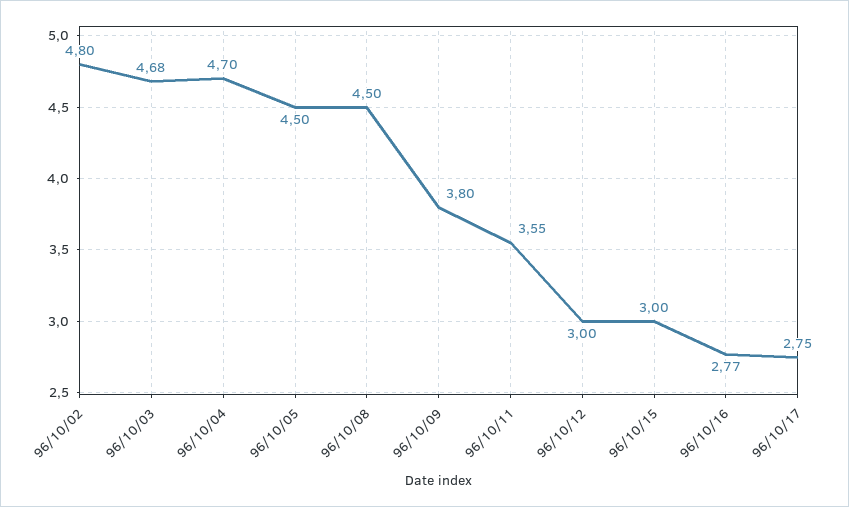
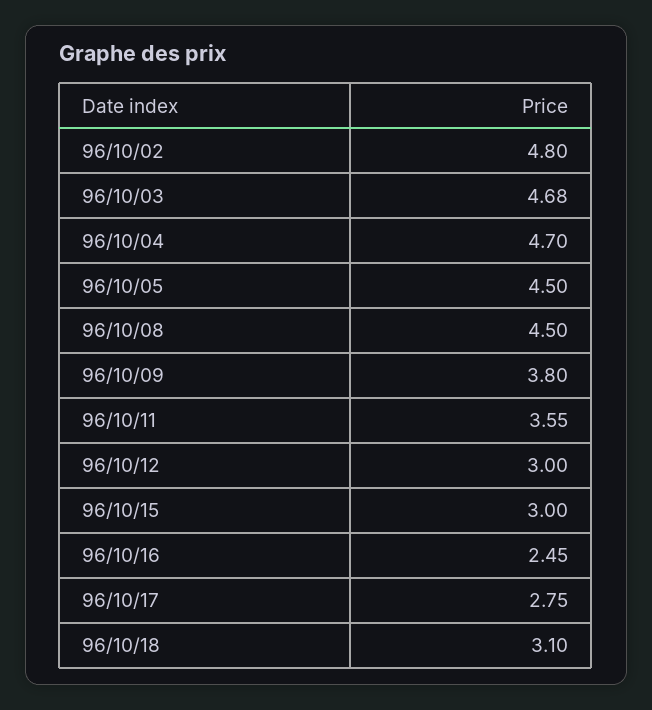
96/10/16: 2.77 -> 2.45
96/10/18: none -> 3.1

